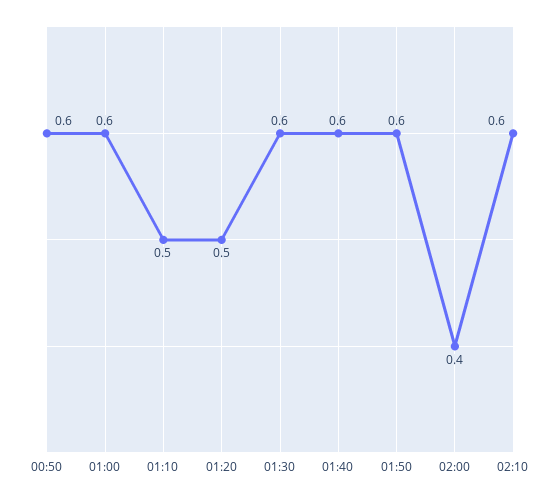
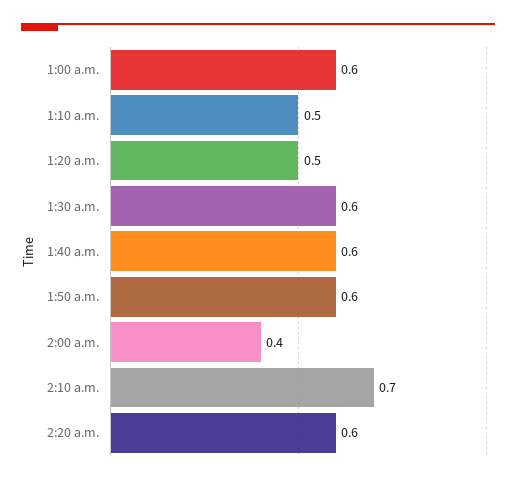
00:50: 0.6 -> none
02:10: 0.6 -> 0.7
2:20 a.m.: none -> 0.6

